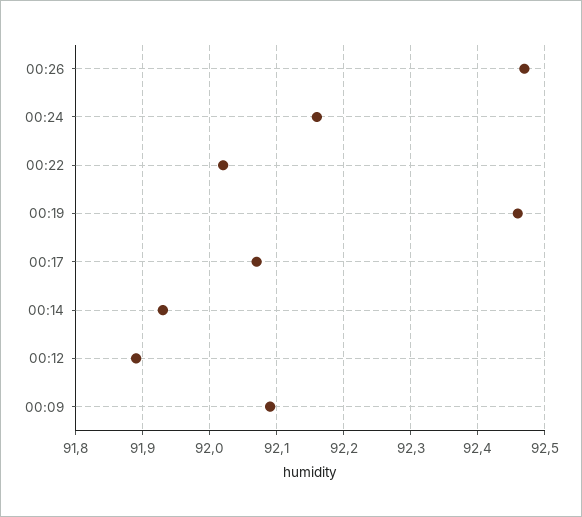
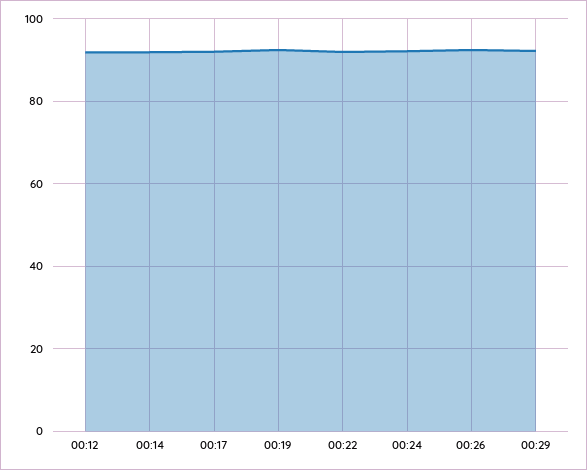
00:09: 92.09 -> none
00:29: none -> 92

